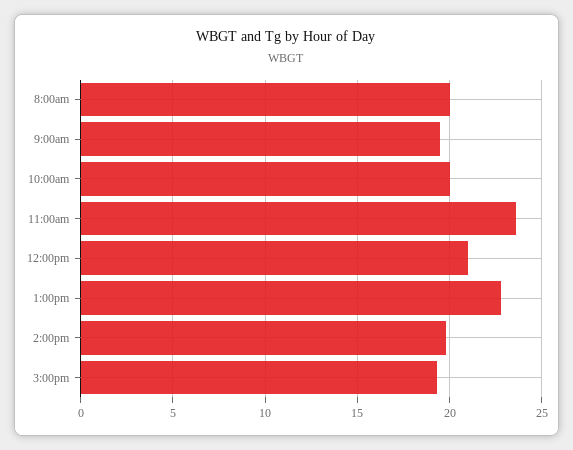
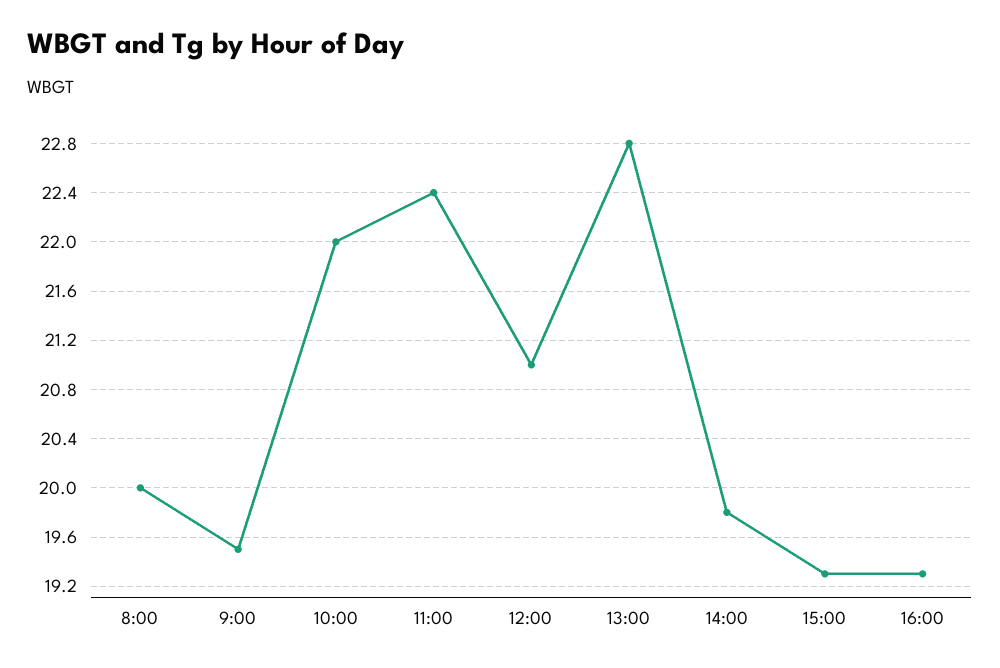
10:00am: 20 -> 22
11:00am: 23.5 -> 22.4
16:00: none -> 19.3

